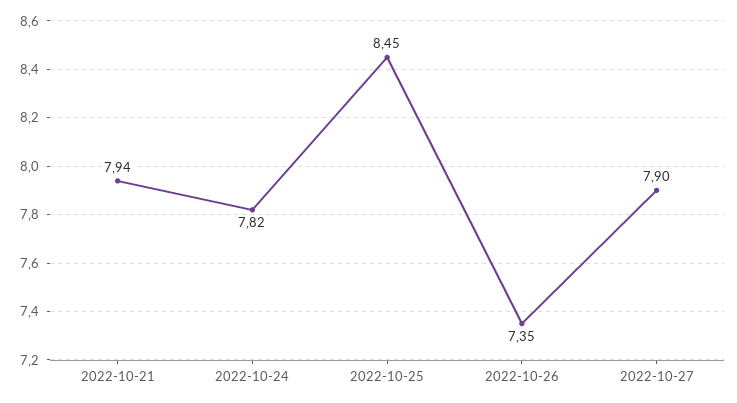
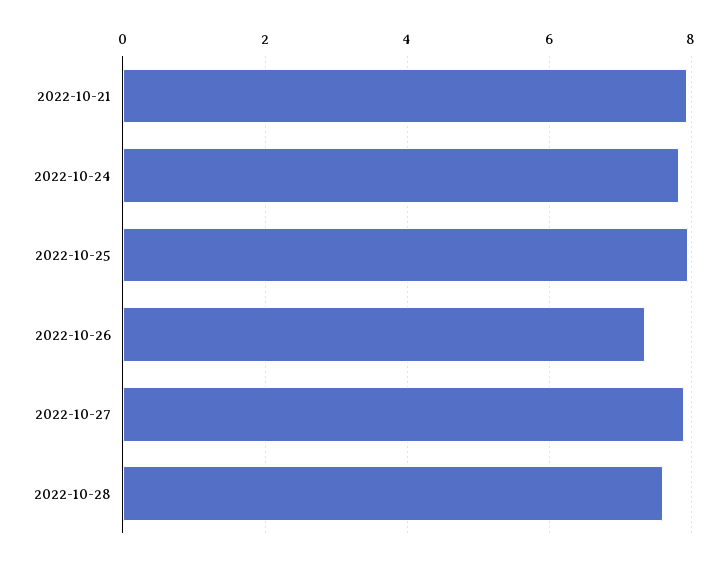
2022-10-25: 8.45 -> 8
2022-10-28: none -> 7.6

